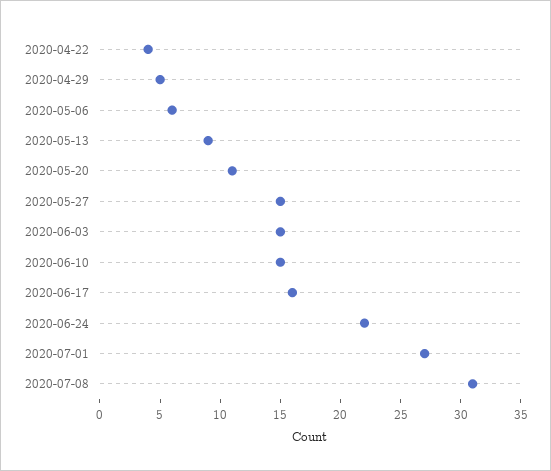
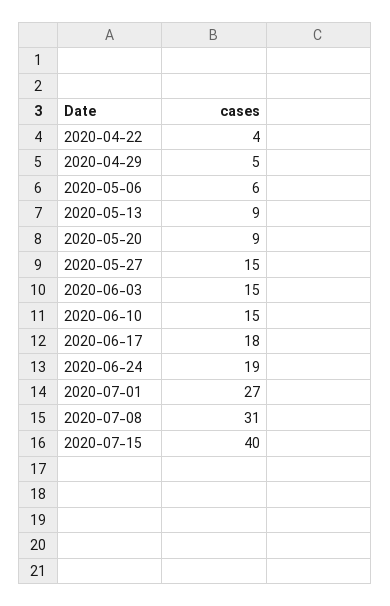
2020-05-20: 11 -> 9
2020-06-17: 16 -> 18
2020-06-24: 22 -> 19
2020-07-15: none -> 40

